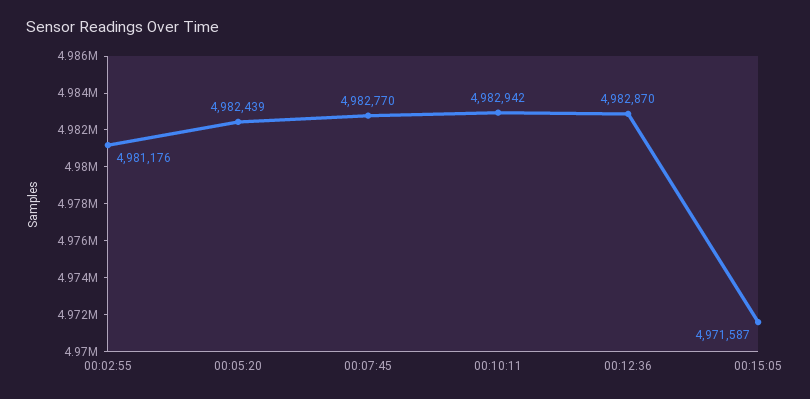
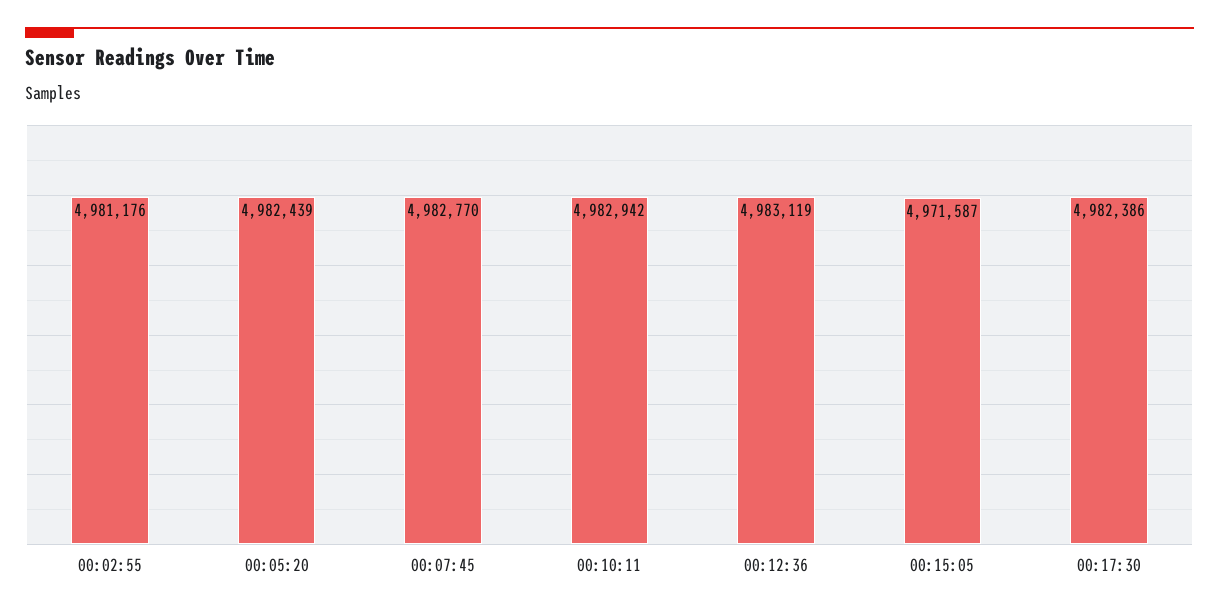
00:12:36: 4982870 -> 4983119
00:17:30: none -> 4982386

